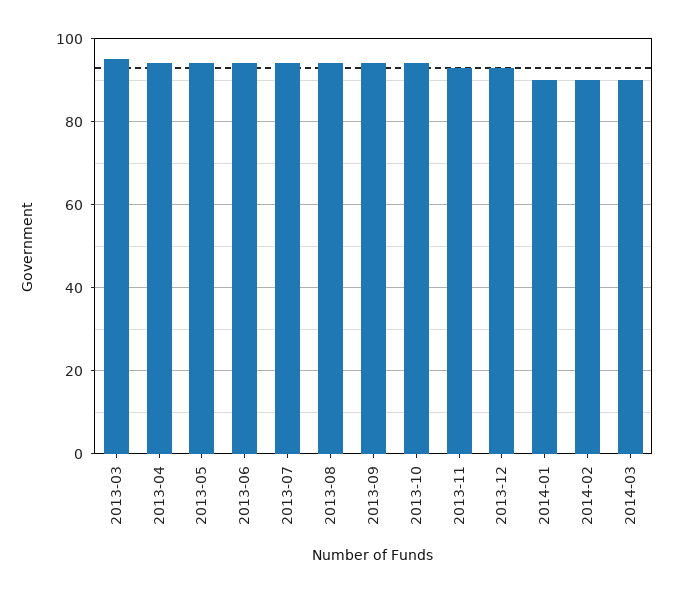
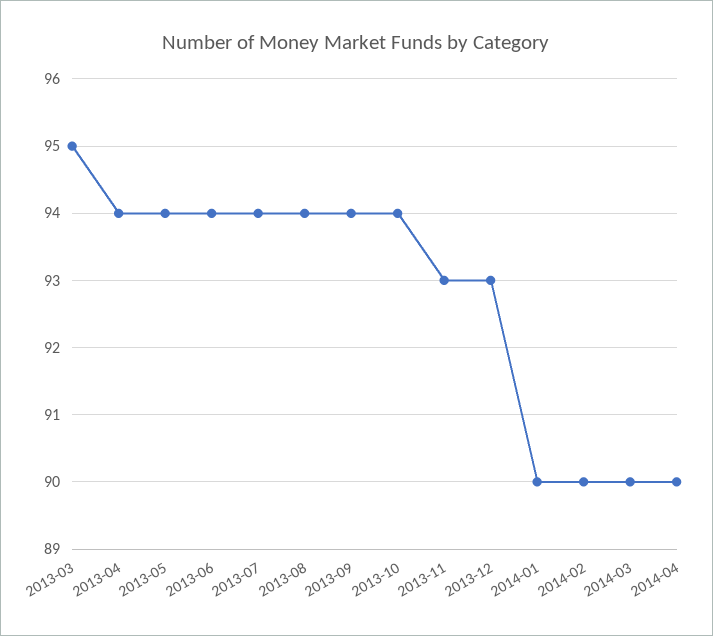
2014-04: none -> 90

